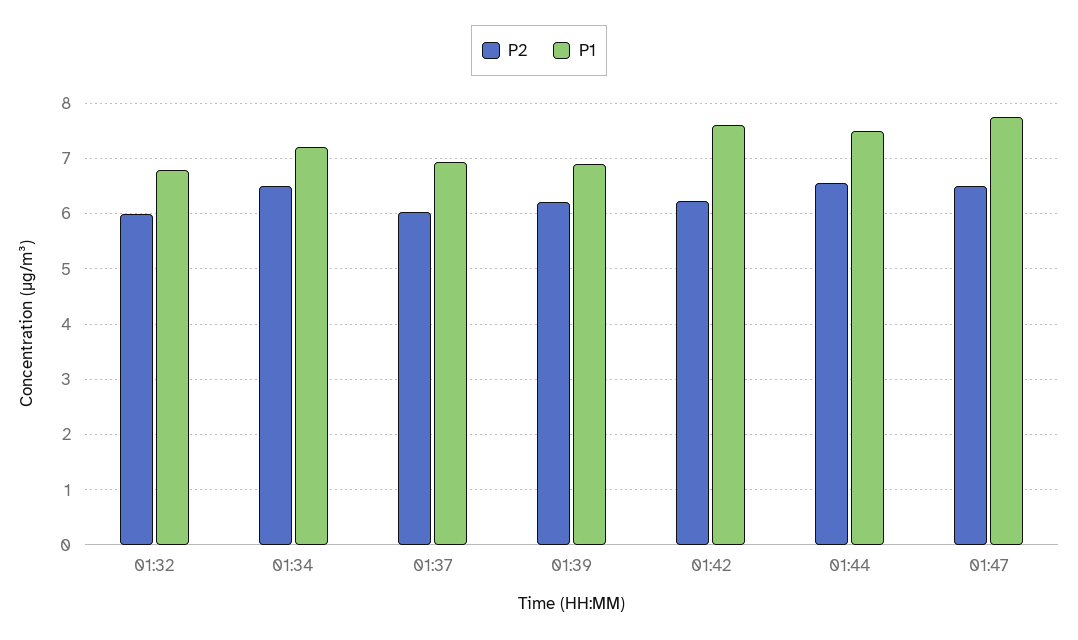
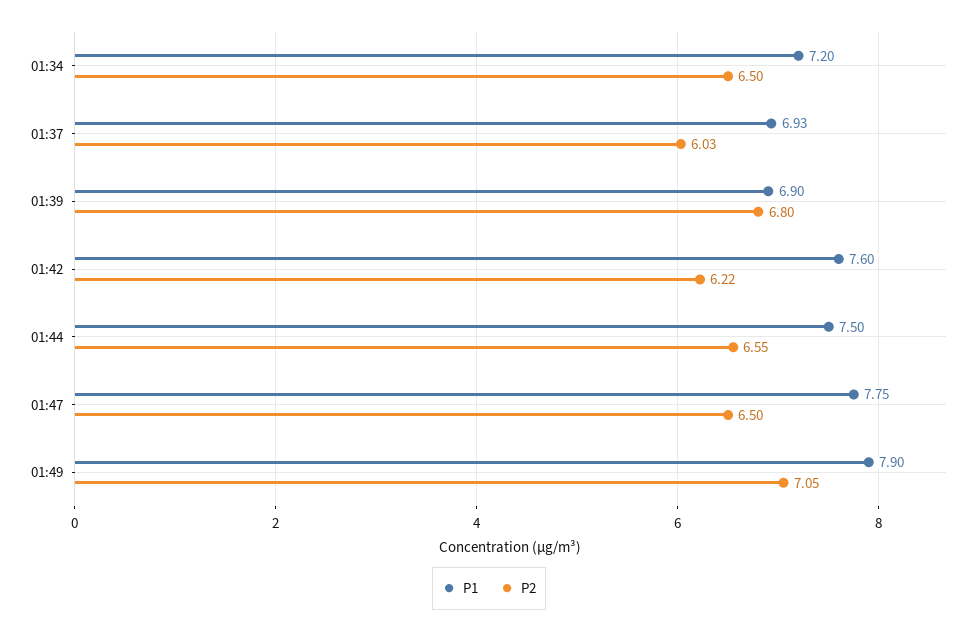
P2, 01:32: 6 -> none
P1, 01:32: 6.8 -> none
P2, 01:39: 6.2 -> 6.8
P1, 01:49: none -> 7.9
P2, 01:49: none -> 7.05

